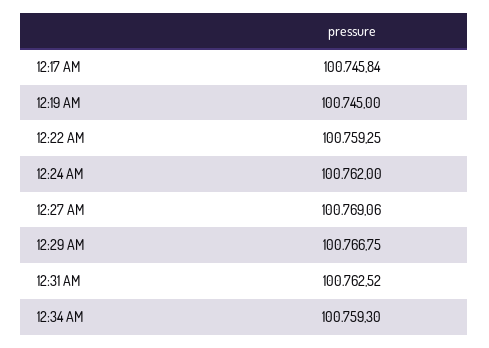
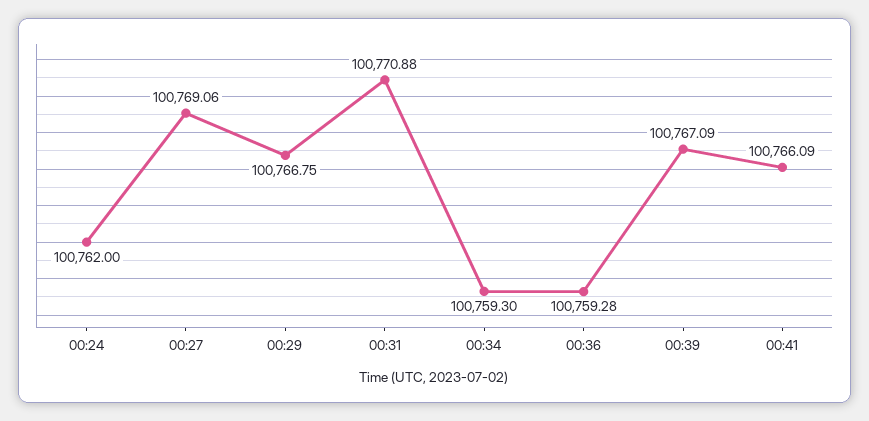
12:17 AM: 100745.84 -> none
12:19 AM: 100745 -> none
12:22 AM: 100759.25 -> none
12:31 AM: 100762.52 -> 100770.88
00:36: none -> 100759.28
00:39: none -> 100767.09
00:41: none -> 100766.09

